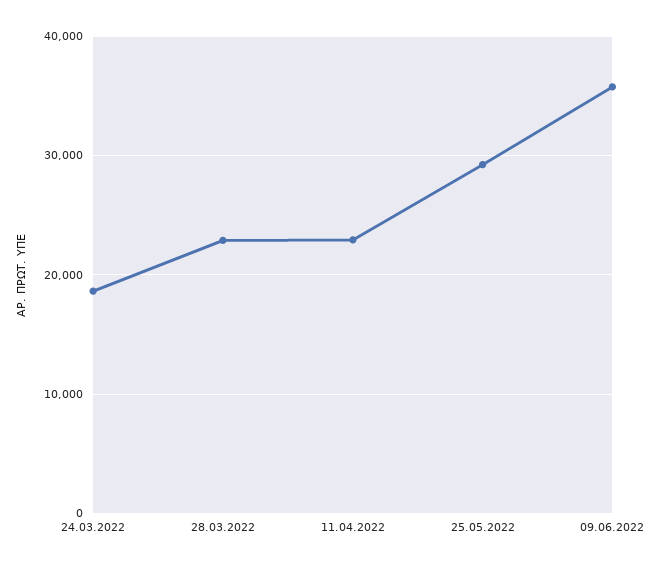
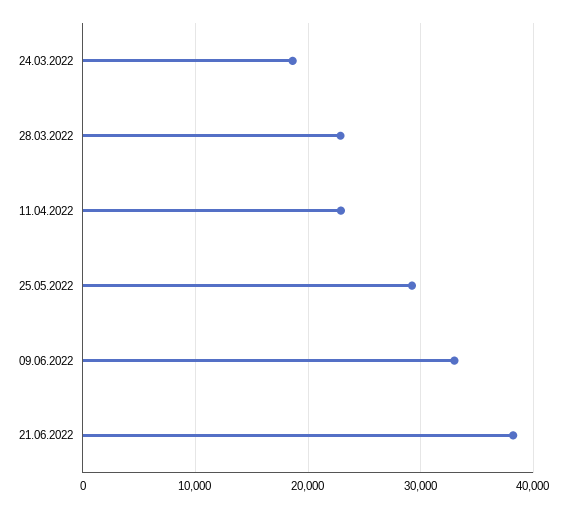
09.06.2022: 36000 -> 33000
21.06.2022: none -> 38000

